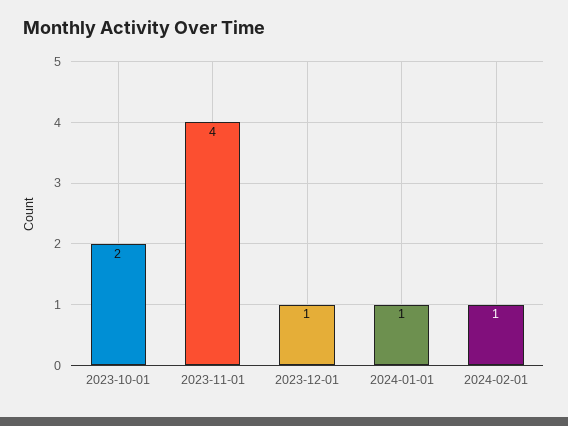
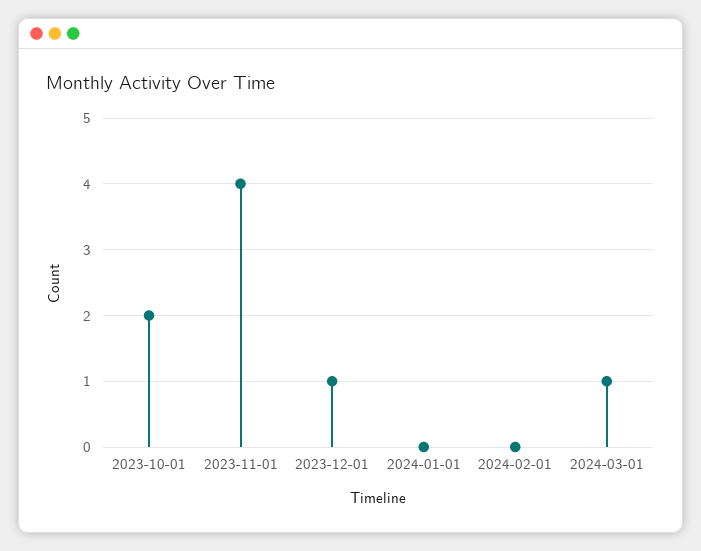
2024-01-01: 1 -> 0
2024-02-01: 1 -> 0
2024-03-01: none -> 1

